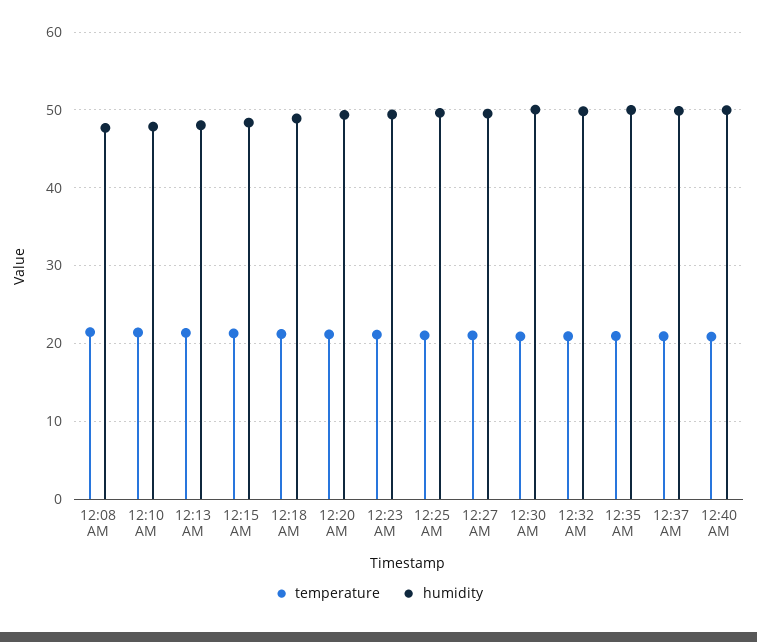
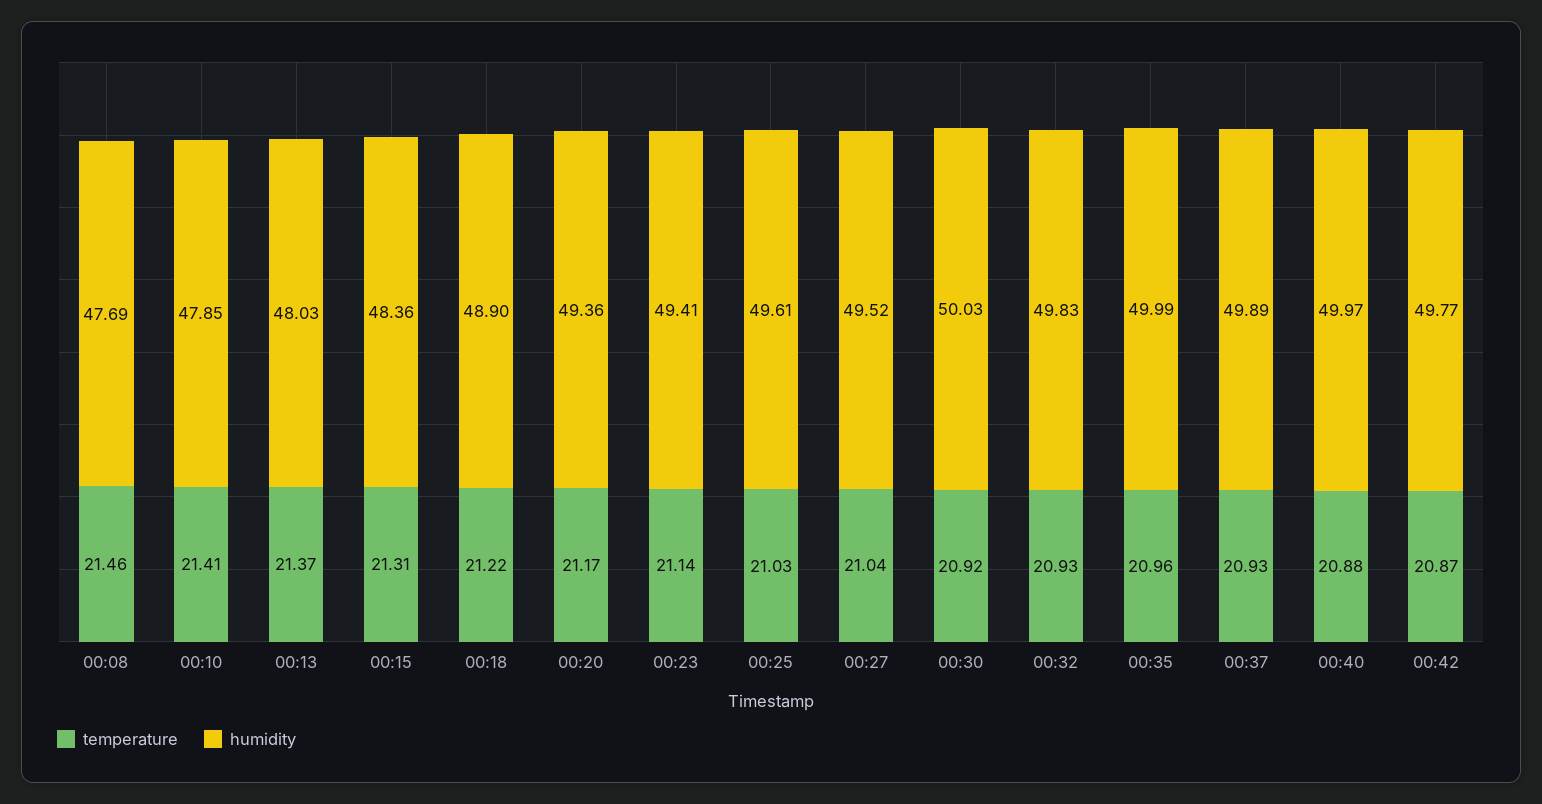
temperature, 00:42: none -> 20.87
humidity, 00:42: none -> 49.77

